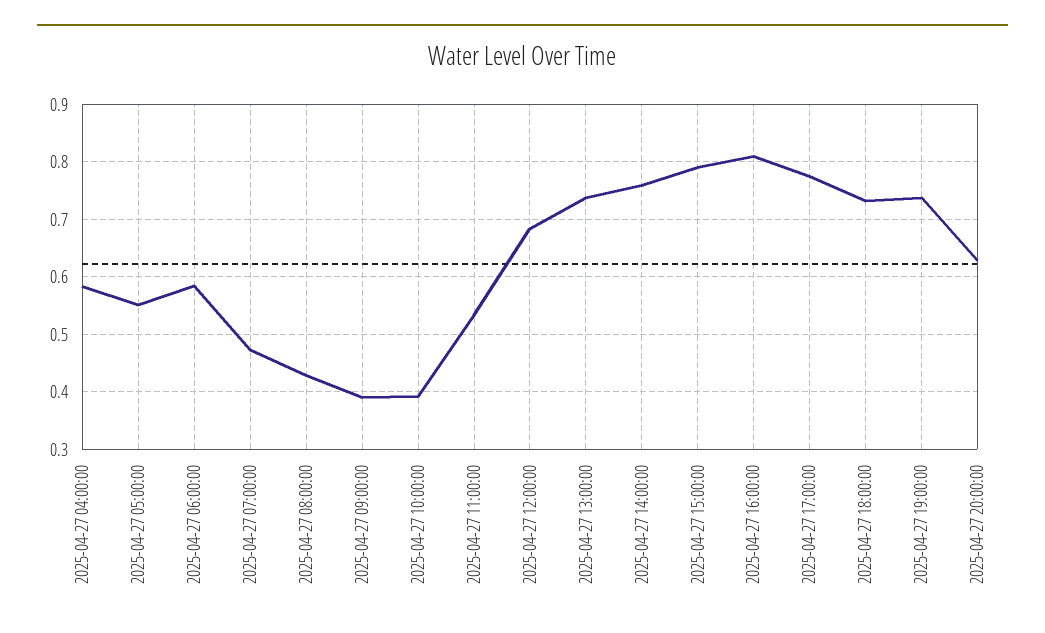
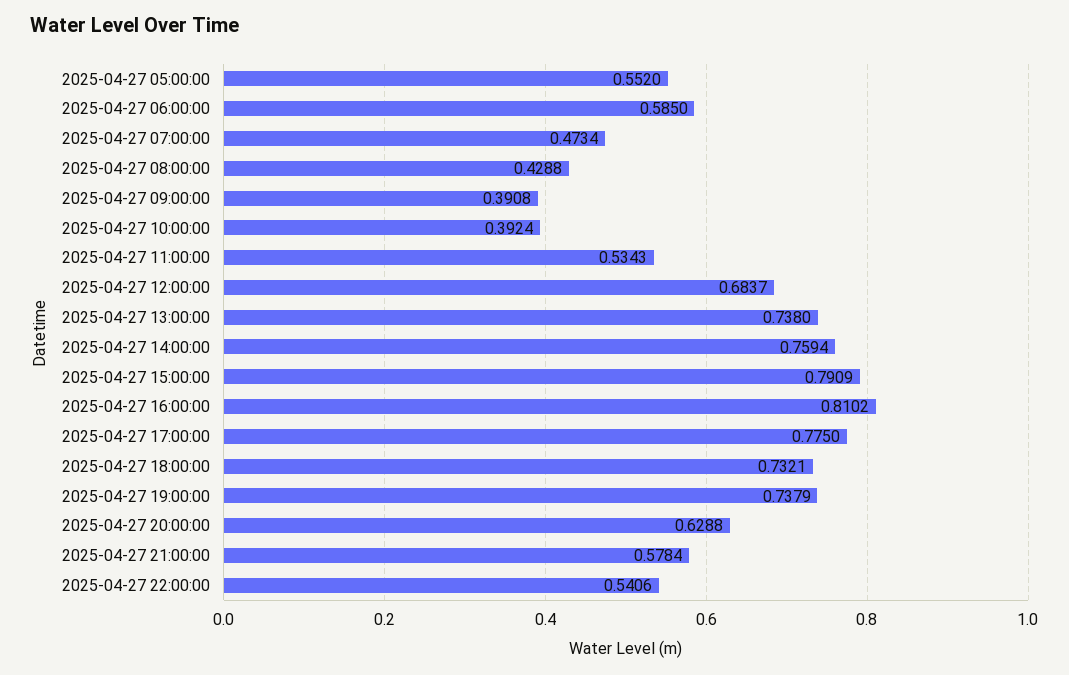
2025-04-27 04:00:00: 0.58 -> none
2025-04-27 21:00:00: none -> 0.5784
2025-04-27 22:00:00: none -> 0.5406

